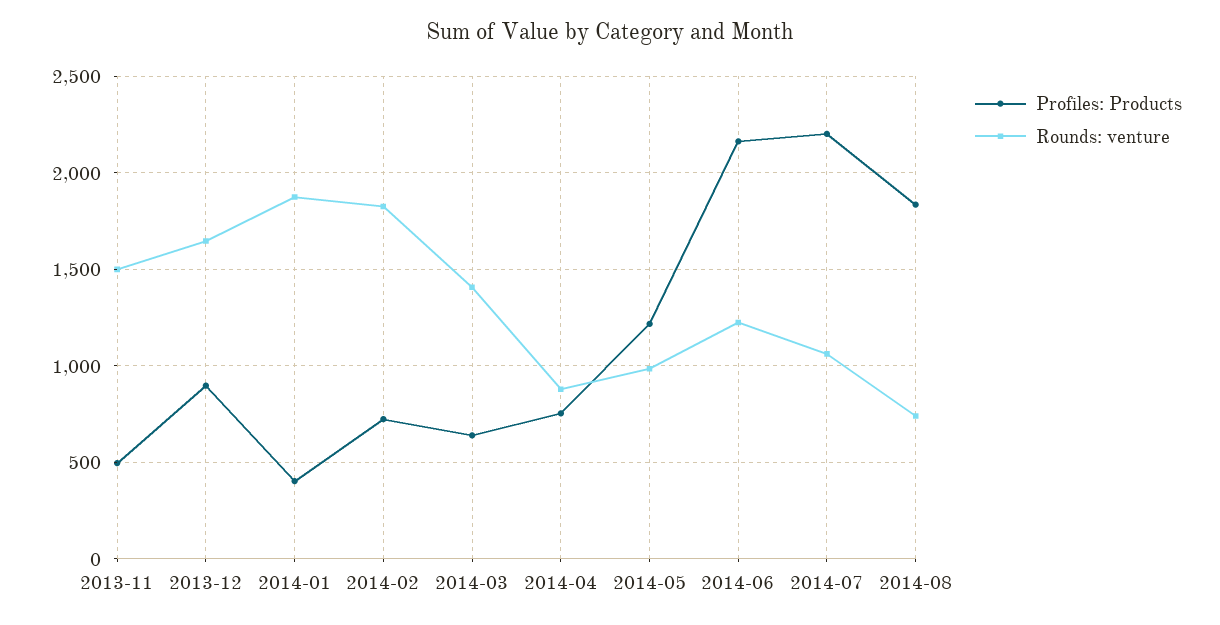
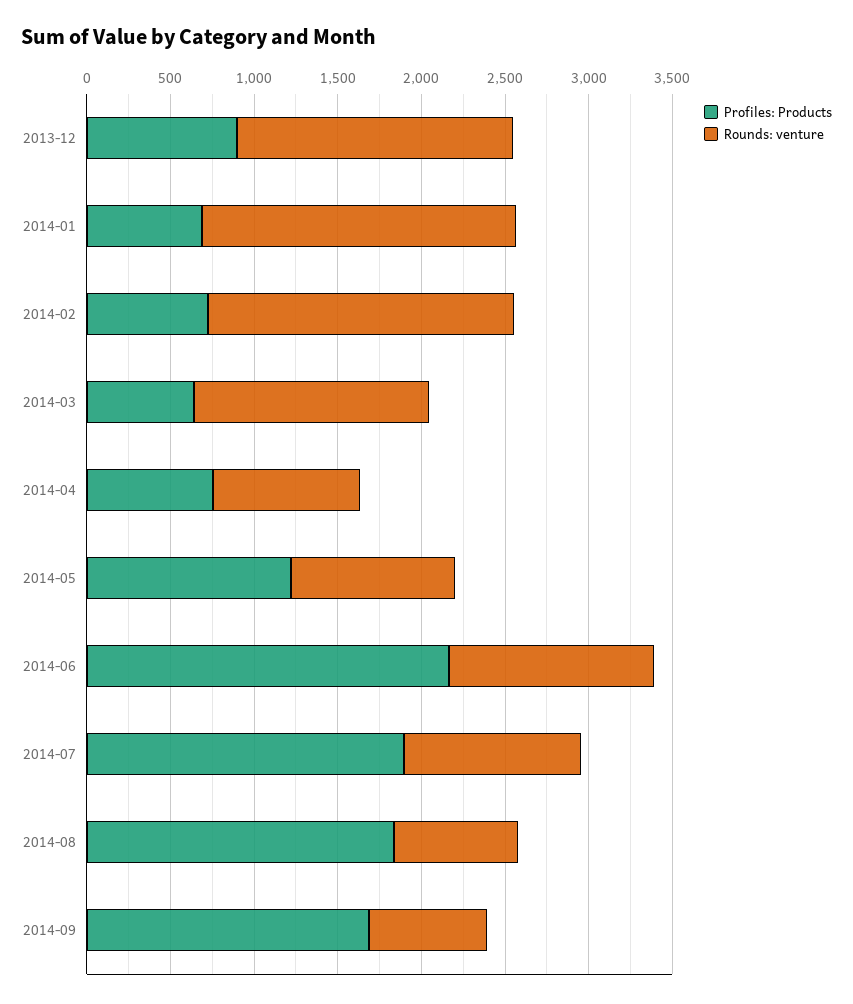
Profiles: Products, 2013-11: 500 -> none
Rounds: venture, 2013-11: 1500 -> none
Profiles: Products, 2014-01: 400 -> 700
Profiles: Products, 2014-07: 2200 -> 1900
Profiles: Products, 2014-09: none -> 1700
Rounds: venture, 2014-09: none -> 700

